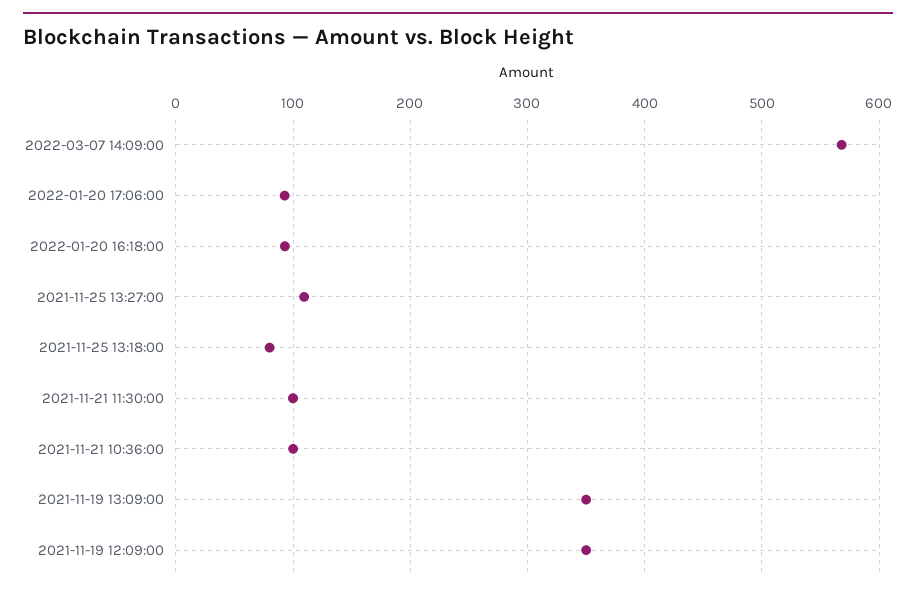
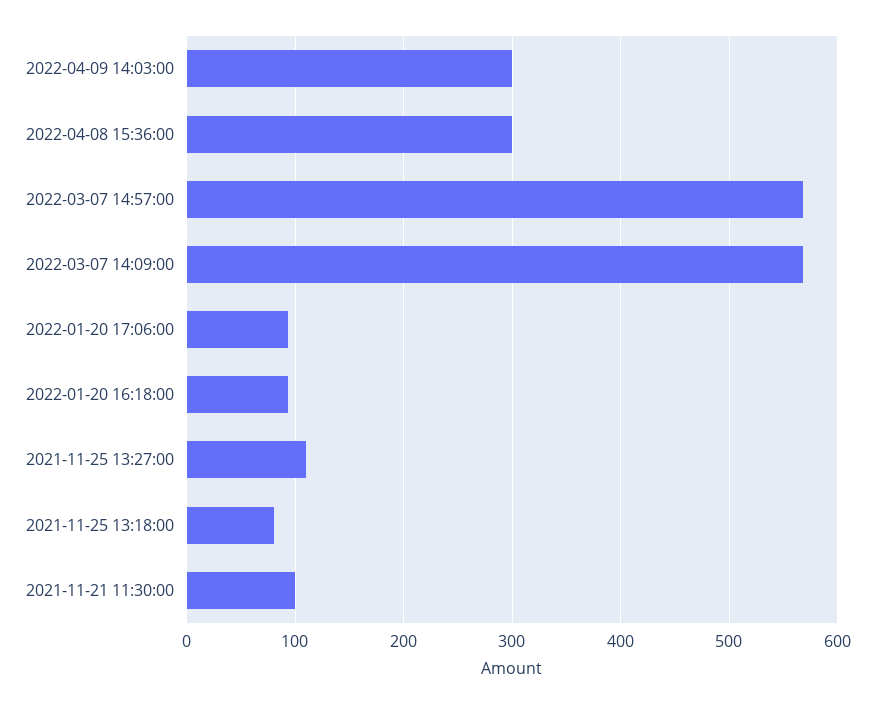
2021-11-21 10:36:00: 100 -> none
2021-11-19 13:09:00: 350 -> none
2021-11-19 12:09:00: 350 -> none
2022-04-09 14:03:00: none -> 300
2022-04-08 15:36:00: none -> 300
2022-03-07 14:57:00: none -> 570

